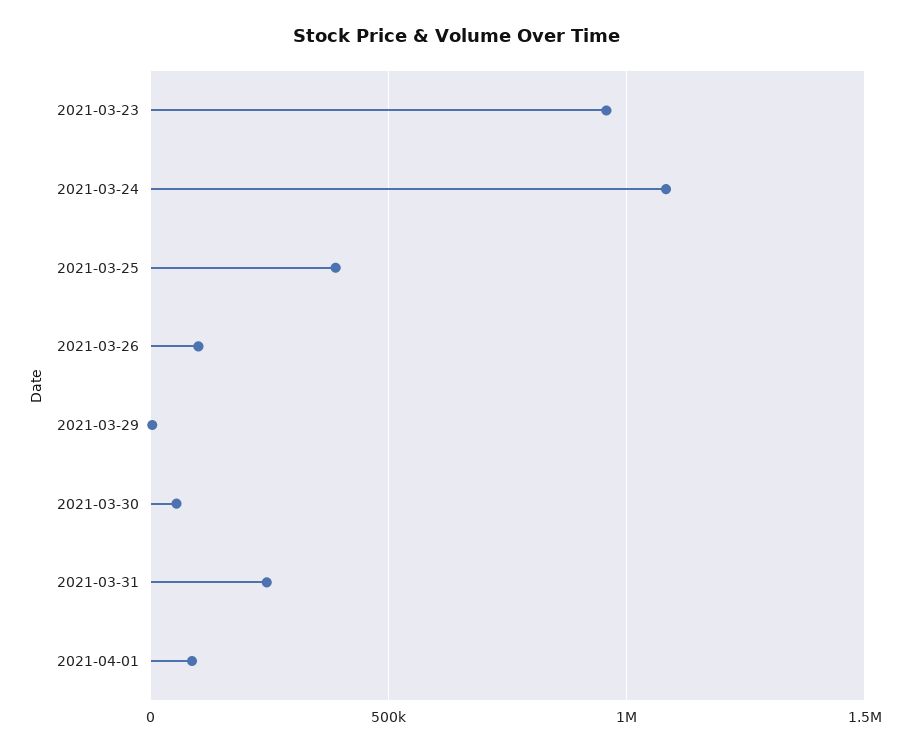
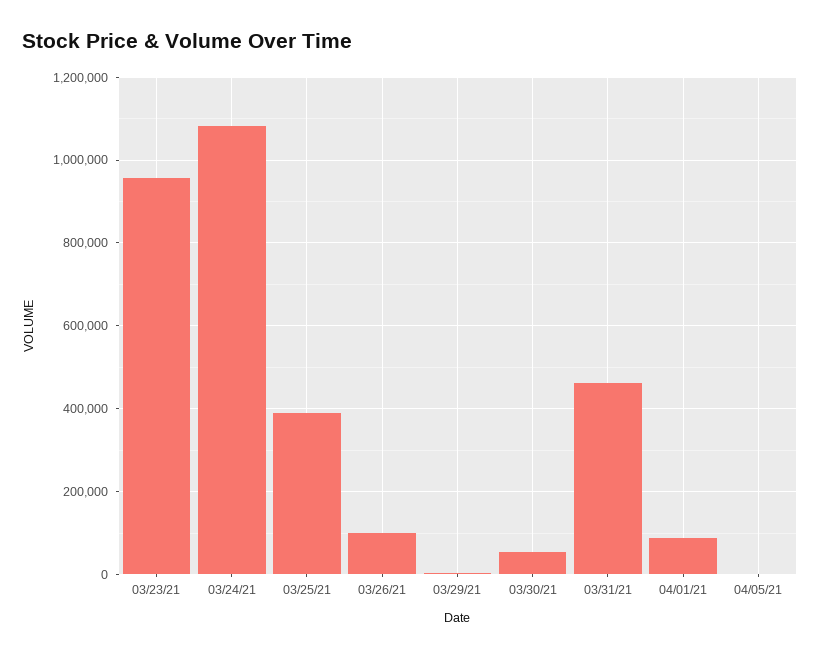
2021-03-31: 250000 -> 460000
04/05/21: none -> 0

